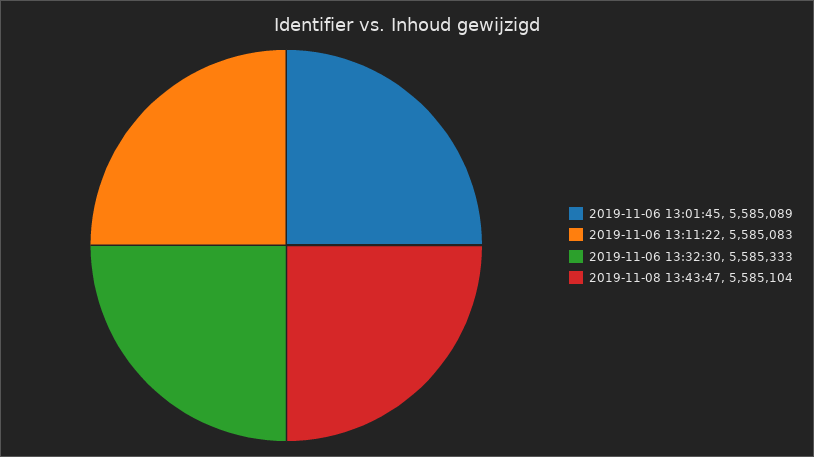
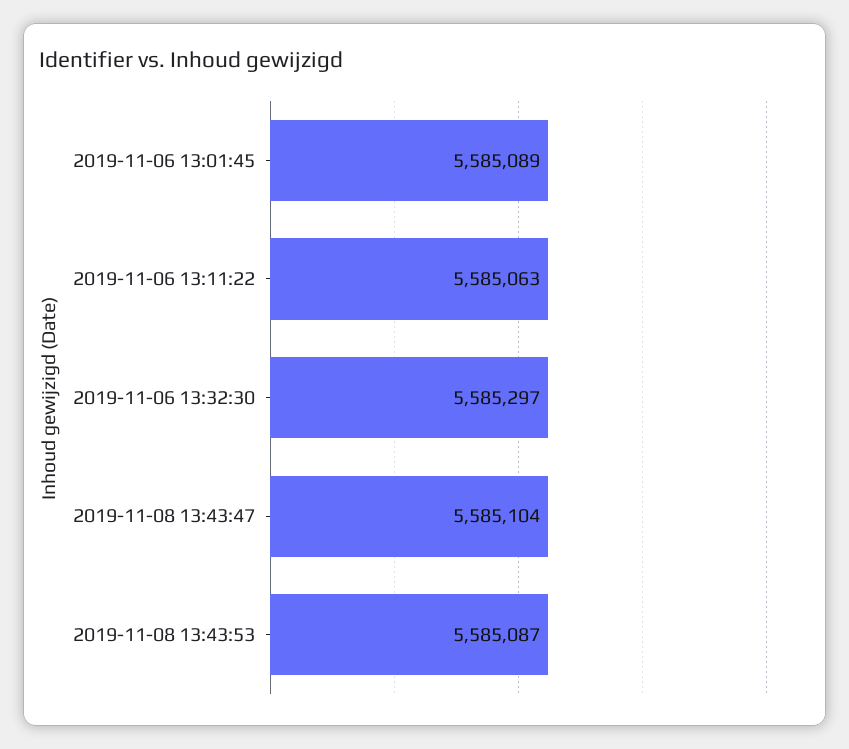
2019-11-06 13:11:22: 5585083 -> 5585063
2019-11-06 13:32:30: 5585333 -> 5585297
2019-11-08 13:43:53: none -> 5585087

